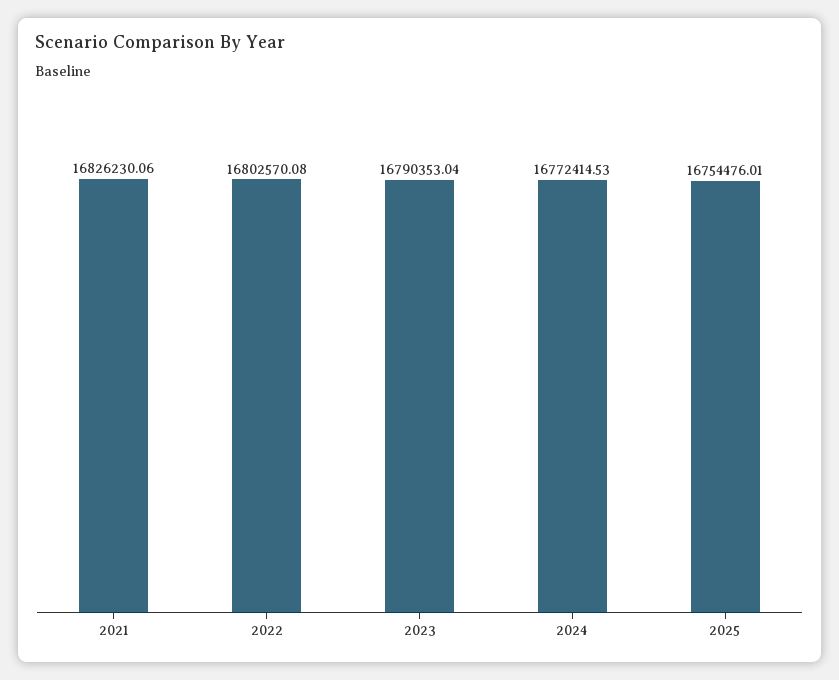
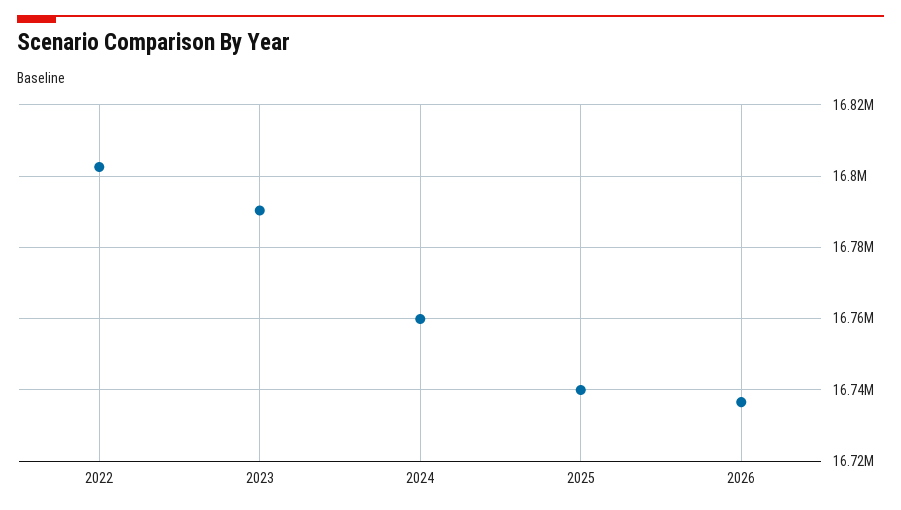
2021: 16826230.06 -> none
2024: 16772414.53 -> 16760000
2025: 16754476.01 -> 16740000
2026: none -> 16736000

